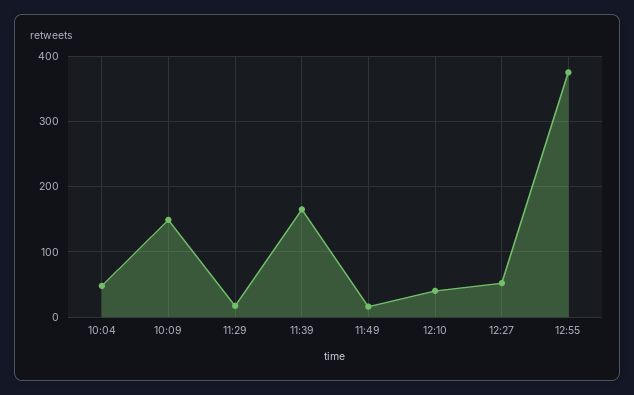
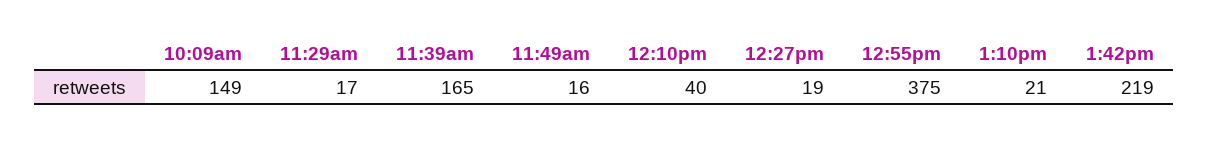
10:04: 50 -> none
12:27: 50 -> 19
1:10pm: none -> 21
1:42pm: none -> 219

